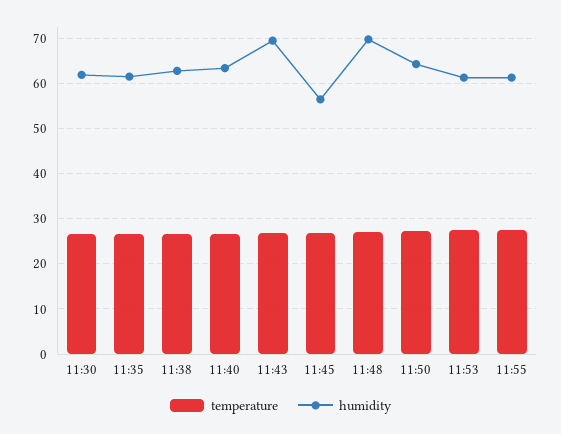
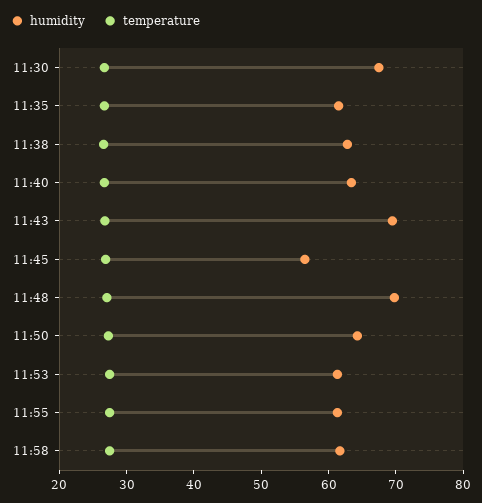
humidity, 11:30: 62 -> 68
humidity, 11:58: none -> 62
temperature, 11:58: none -> 28

